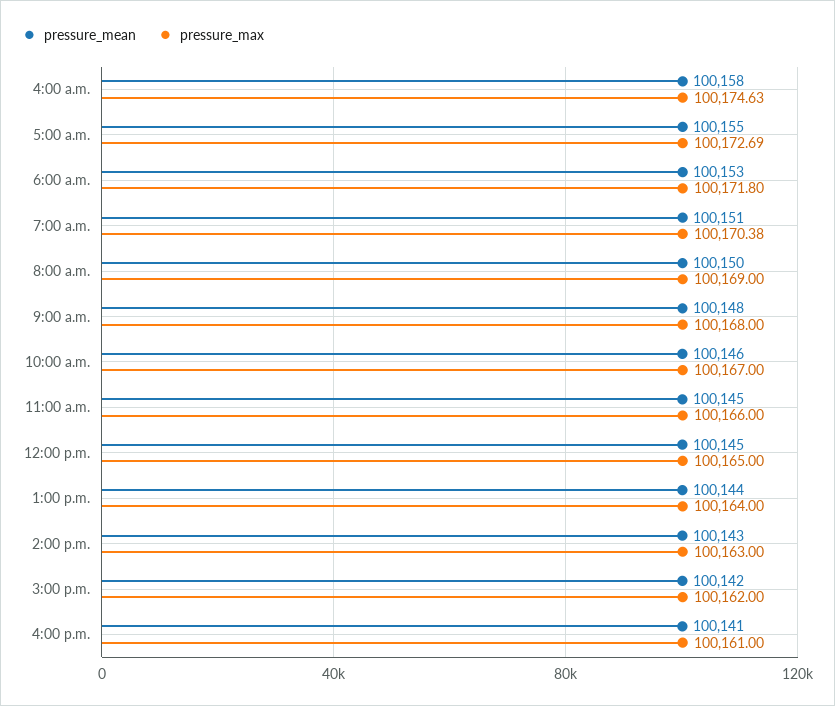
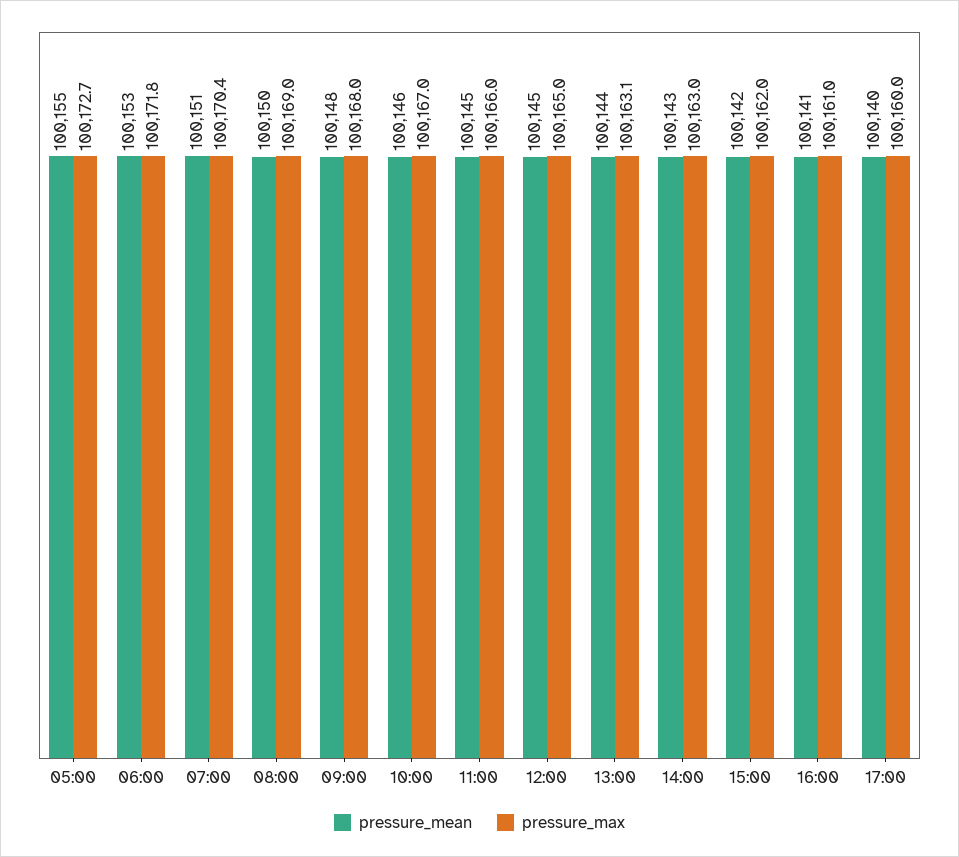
pressure_mean, 4:00 a.m.: 100158 -> none
pressure_max, 4:00 a.m.: 100174.63 -> none
pressure_max, 1:00 p.m.: 100164 -> 100163.1
pressure_mean, 17:00: none -> 100140
pressure_max, 17:00: none -> 100160

